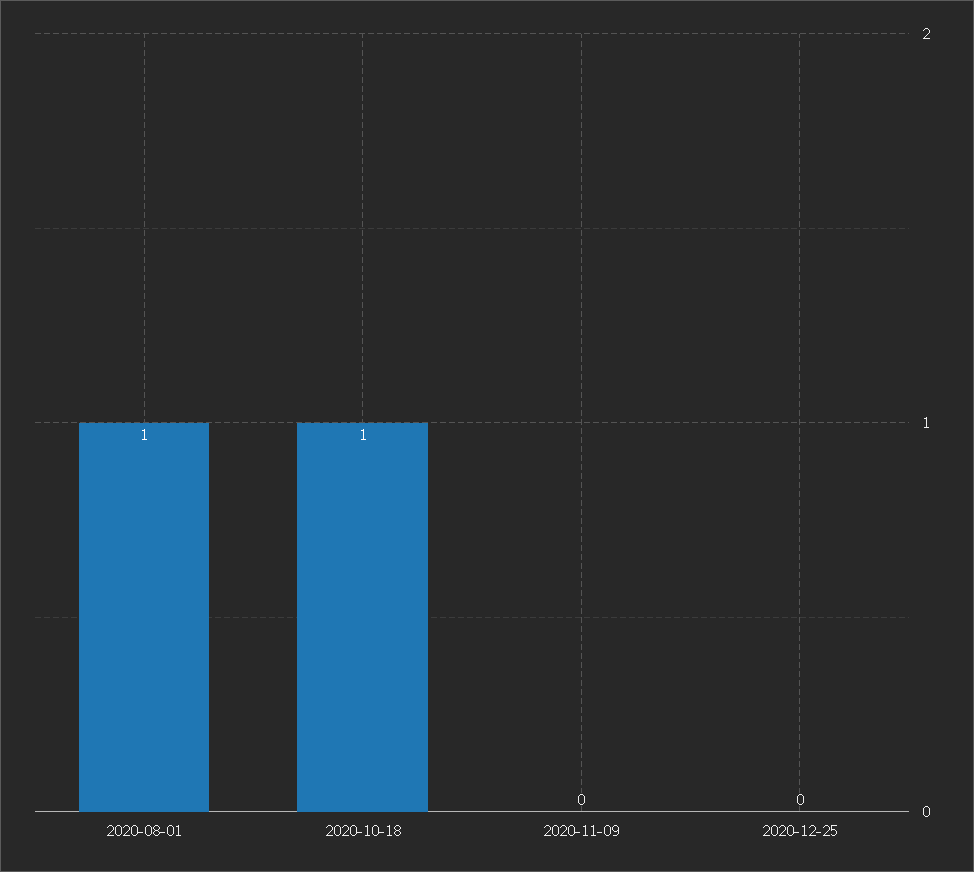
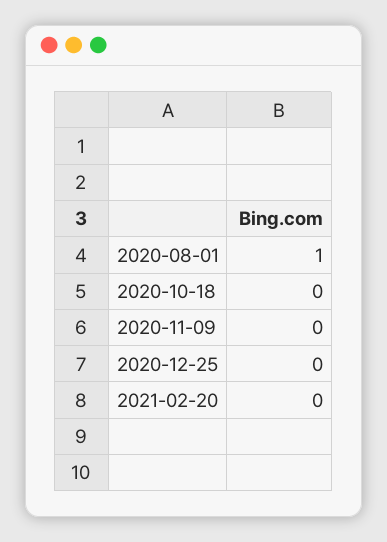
2020-10-18: 1 -> 0
2021-02-20: none -> 0

